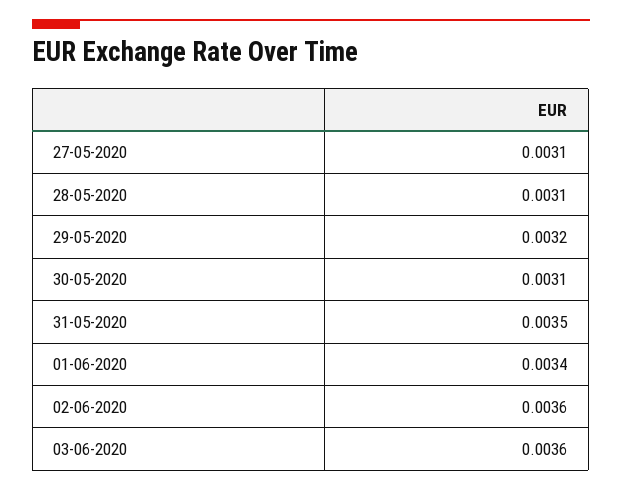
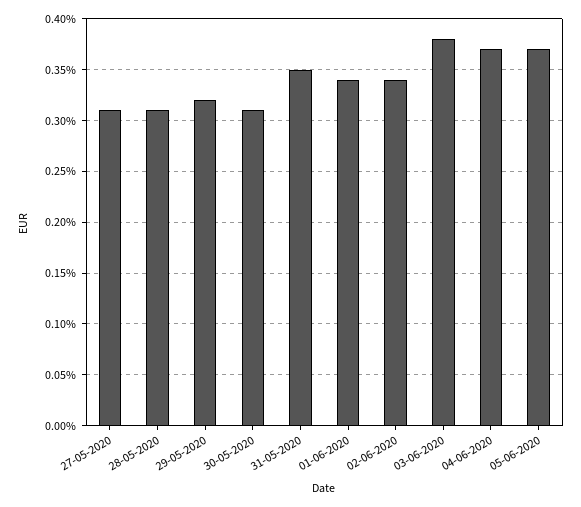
02-06-2020: 0.0036 -> 0.0034
03-06-2020: 0.0036 -> 0.0038
04-06-2020: none -> 0.0037
05-06-2020: none -> 0.0037

